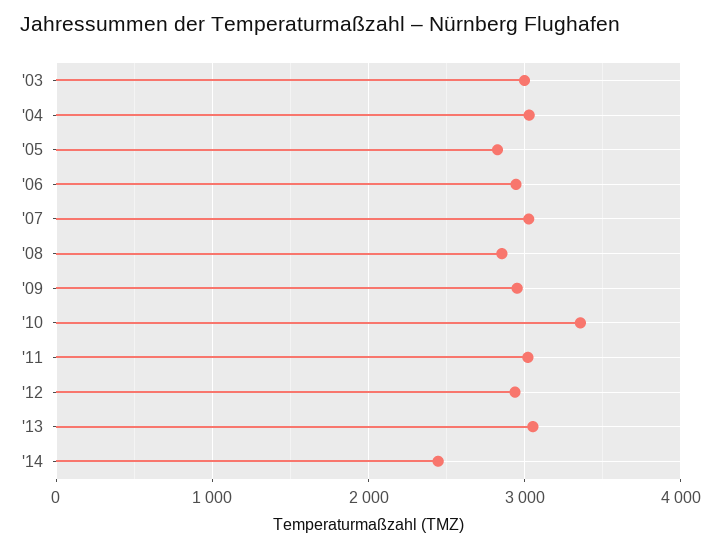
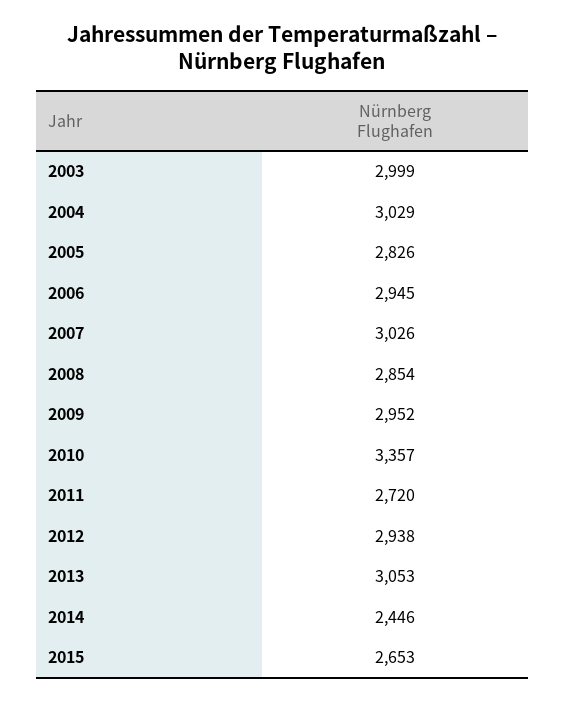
'11: 3000 -> 2720
2015: none -> 2653

